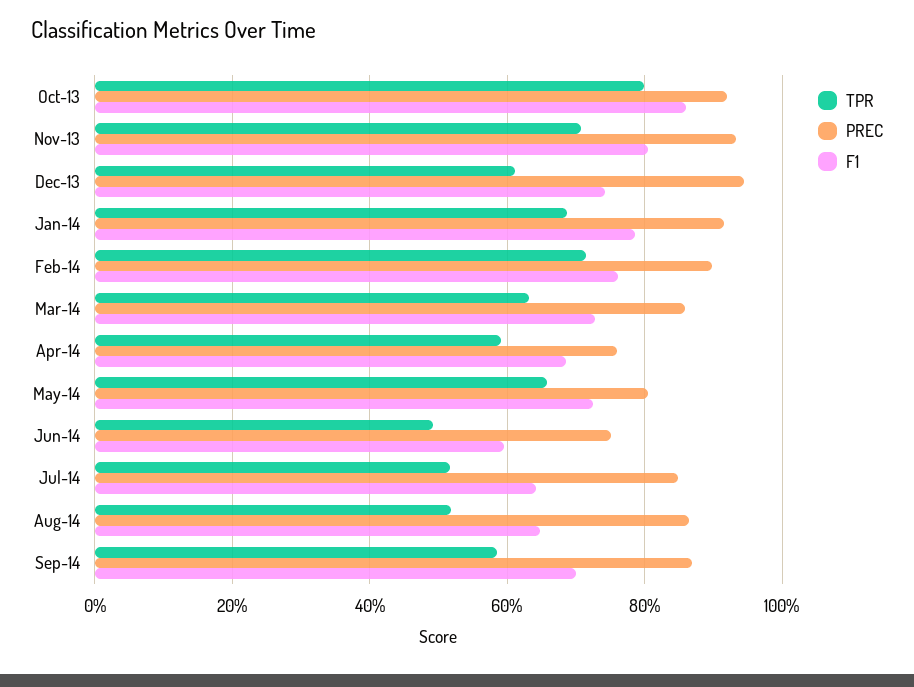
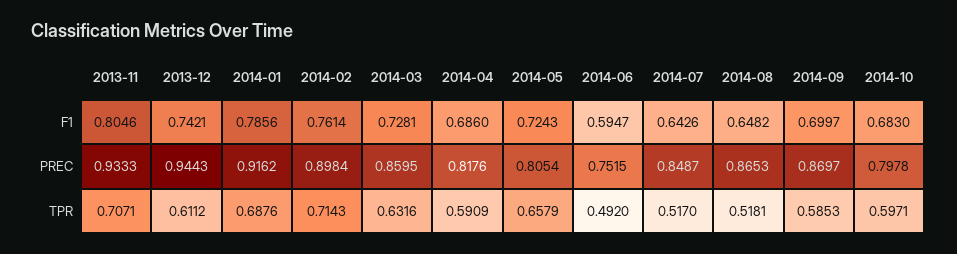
TPR, Oct-13: 0.8 -> none
PREC, Oct-13: 0.92 -> none
F1, Oct-13: 0.86 -> none
PREC, Apr-14: 0.76 -> 0.8176
F1, 2014-10: none -> 0.683
PREC, 2014-10: none -> 0.7978
TPR, 2014-10: none -> 0.5971

